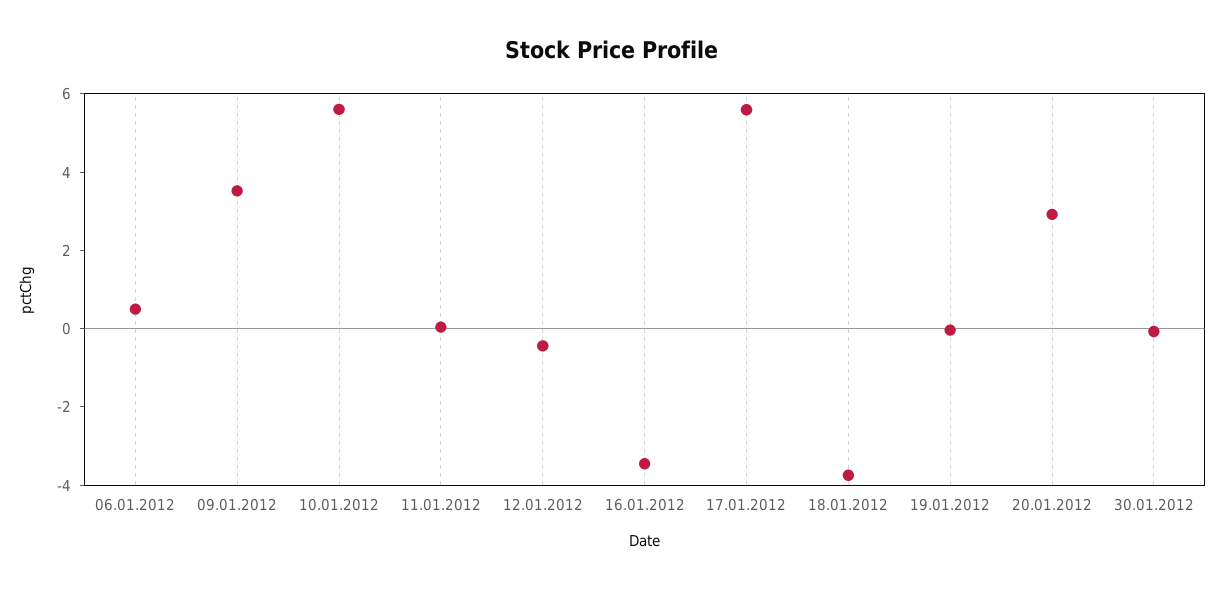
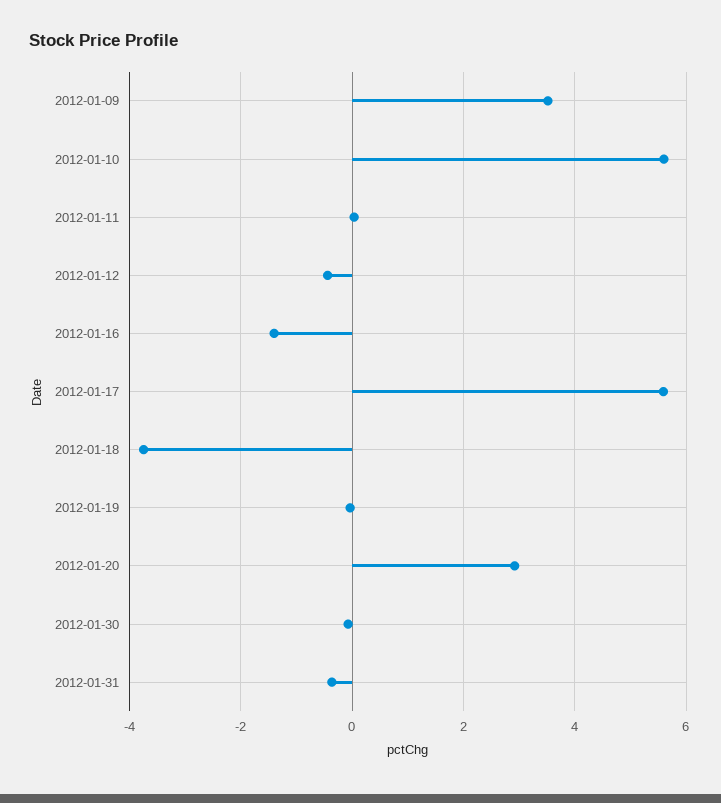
06.01.2012: 0.5 -> none
16.01.2012: -3.5 -> -1.4
2012-01-31: none -> -0.4

